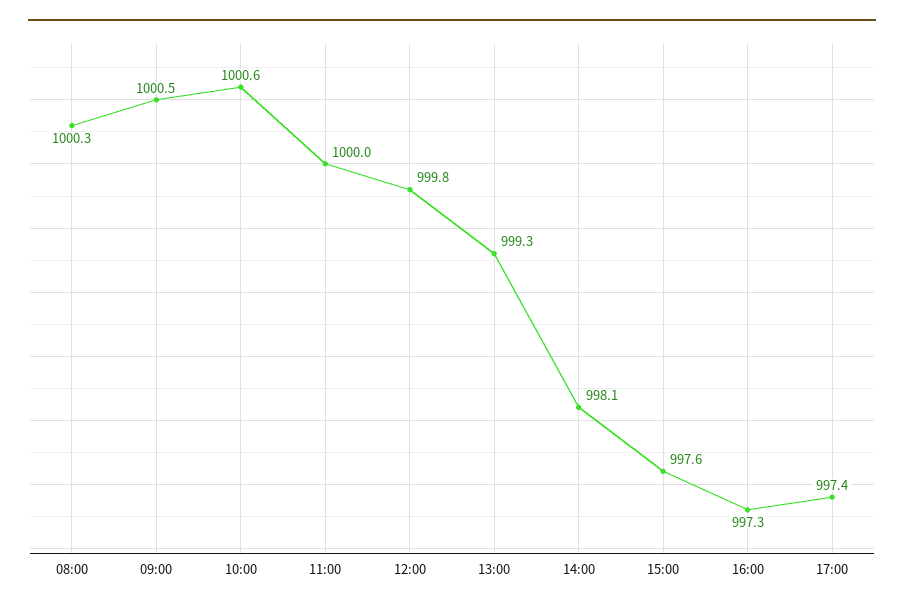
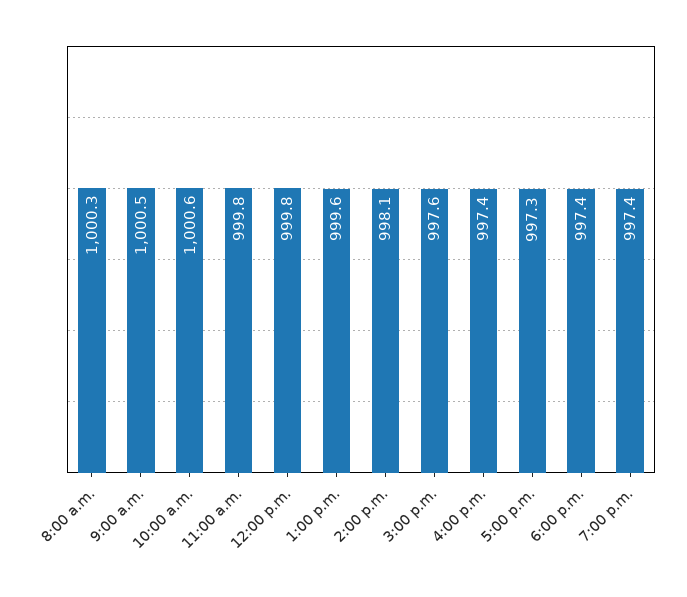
11:00: 1000 -> 999.8
13:00: 999.3 -> 999.6
16:00: 997.3 -> 997.4
17:00: 997.4 -> 997.3
6:00 p.m.: none -> 997.4
7:00 p.m.: none -> 997.4

